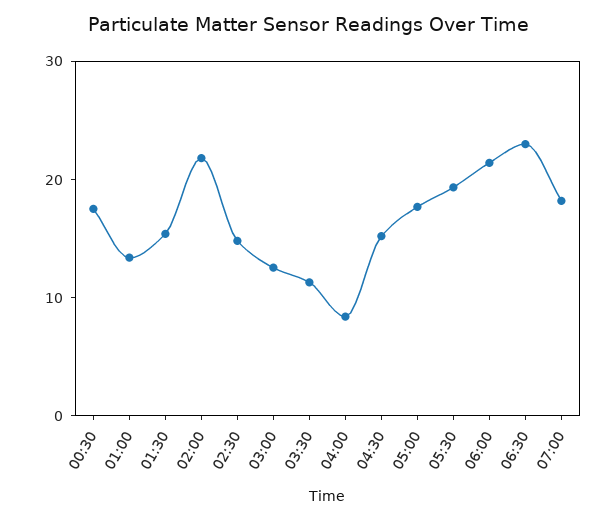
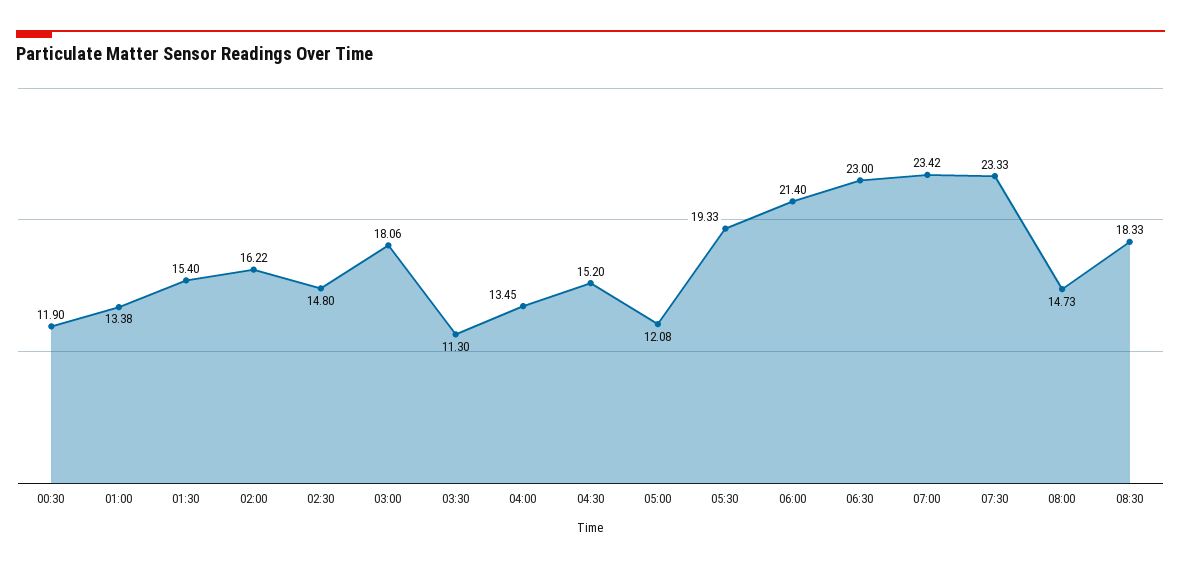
00:30: 18 -> 11.9
02:00: 22 -> 16.22
03:00: 12 -> 18.06
04:00: 8 -> 13.45
05:00: 18 -> 12.08
07:00: 18 -> 23.42
07:30: none -> 23.33
08:00: none -> 14.73
08:30: none -> 18.33

